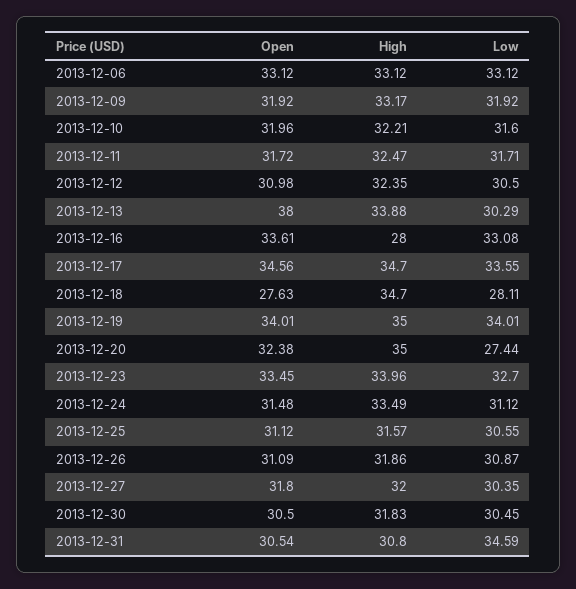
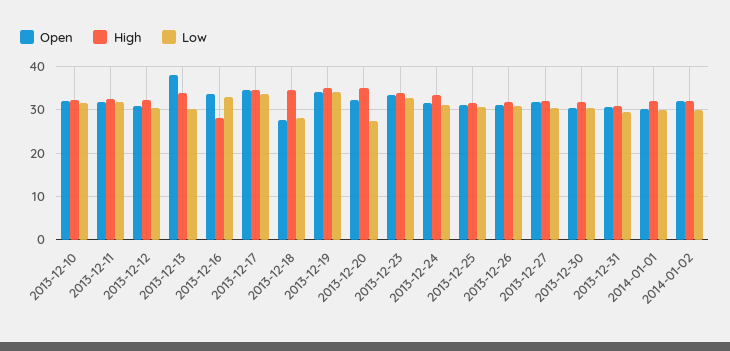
Open, 2013-12-06: 33.12 -> none
High, 2013-12-06: 33.12 -> none
Low, 2013-12-06: 33.12 -> none
Open, 2013-12-09: 31.92 -> none
High, 2013-12-09: 33.17 -> none
Low, 2013-12-09: 31.92 -> none
Low, 2013-12-31: 34.59 -> 30
Open, 2014-01-01: none -> 30
High, 2014-01-01: none -> 32
Low, 2014-01-01: none -> 30
Open, 2014-01-02: none -> 32
High, 2014-01-02: none -> 32
Low, 2014-01-02: none -> 30

